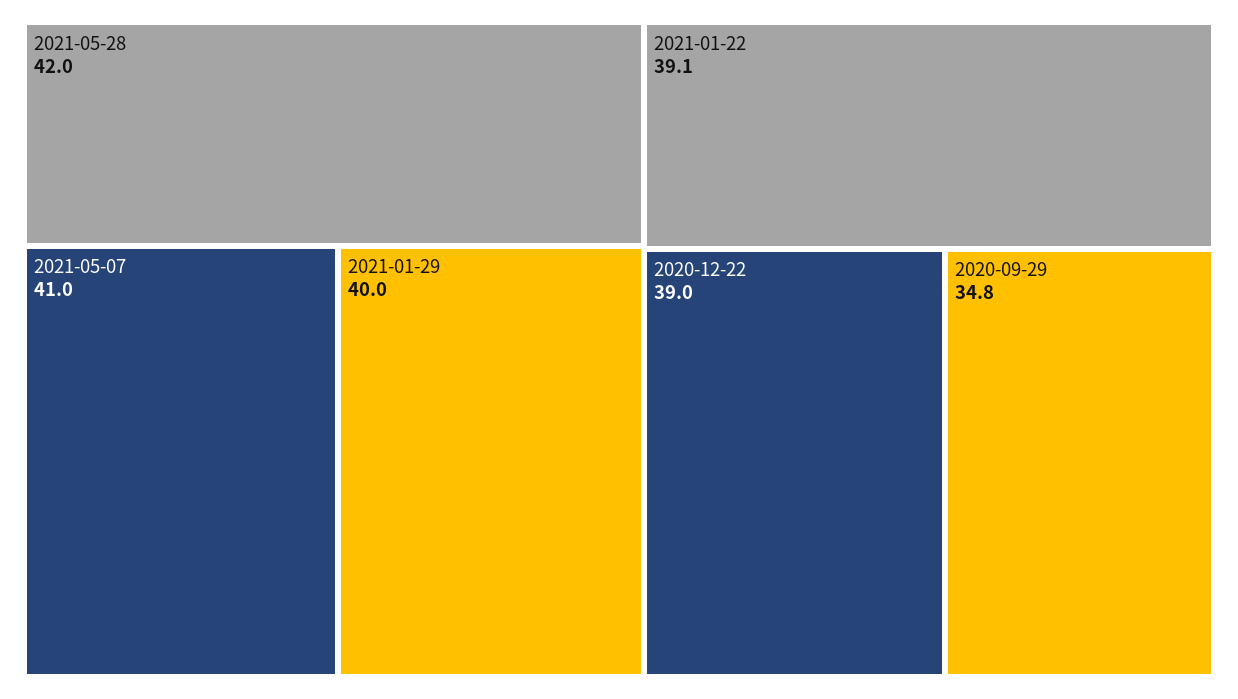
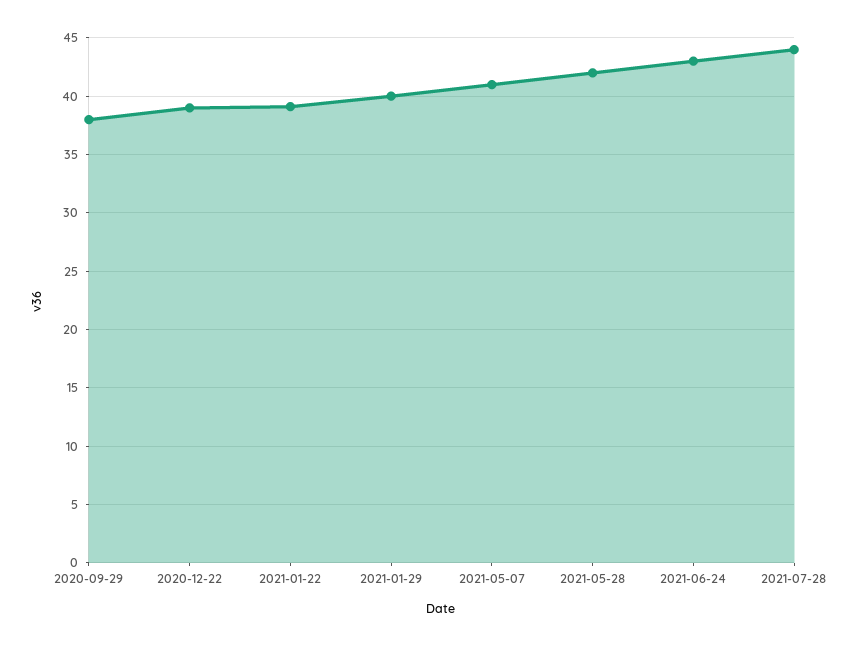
2020-09-29: 34.8 -> 38
2021-06-24: none -> 43
2021-07-28: none -> 44

